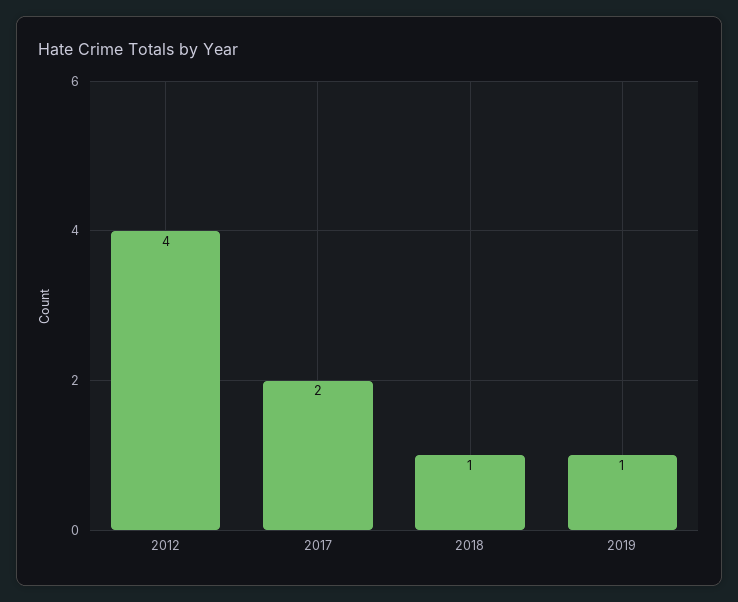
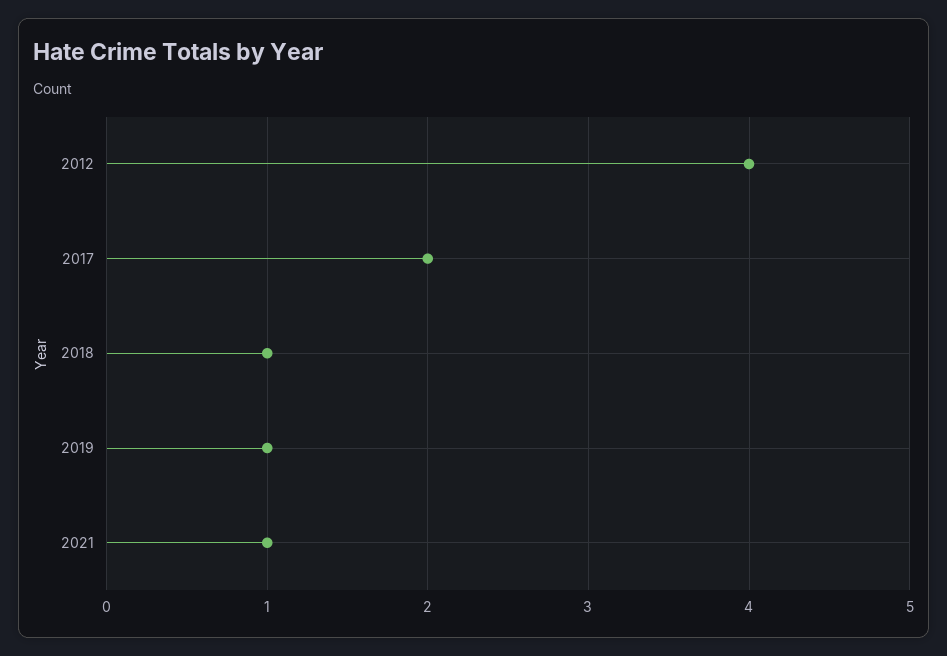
2021: none -> 1

